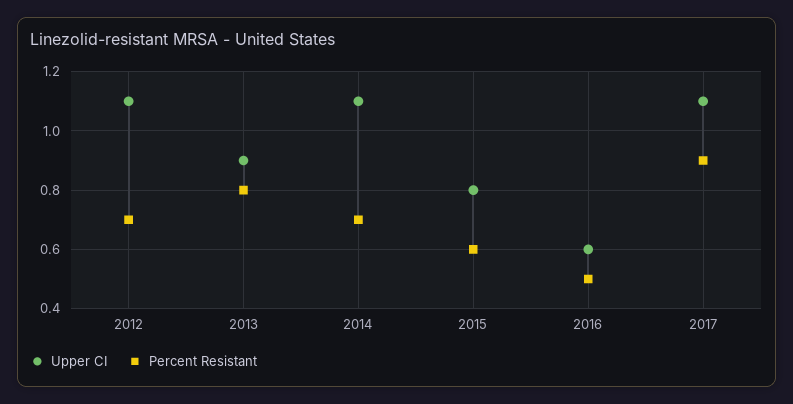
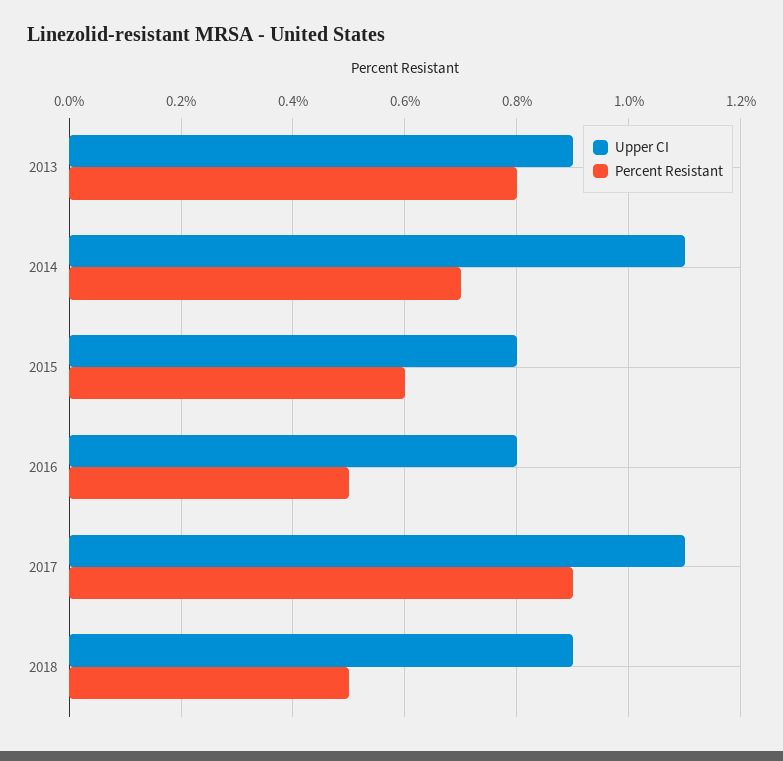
Upper CI, 2012: 1.1 -> none
Percent Resistant, 2012: 0.7 -> none
Upper CI, 2016: 0.6 -> 0.8
Upper CI, 2018: none -> 0.9
Percent Resistant, 2018: none -> 0.5

